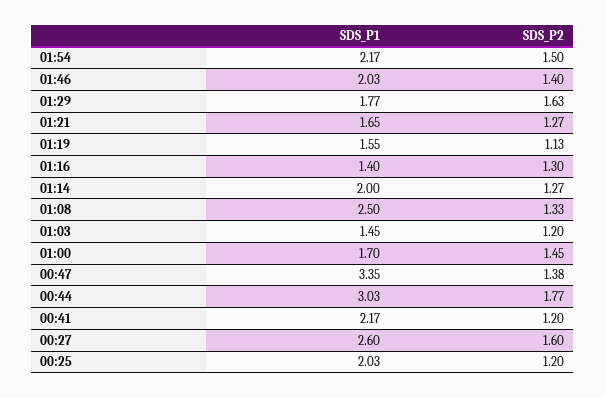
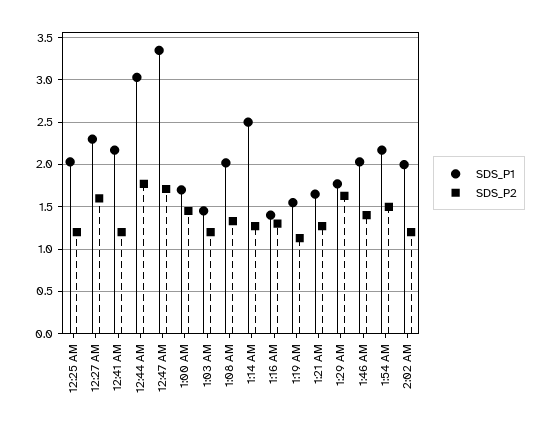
SDS_P1, 01:14: 2 -> 2.5
SDS_P1, 01:08: 2.5 -> 2
SDS_P2, 00:47: 1.38 -> 1.7
SDS_P1, 00:27: 2.6 -> 2.3
SDS_P1, 2:02 AM: none -> 2
SDS_P2, 2:02 AM: none -> 1.2

